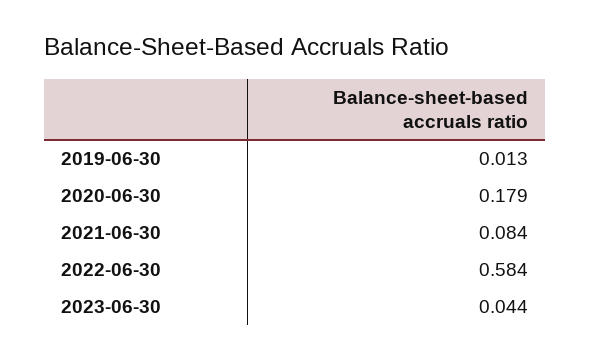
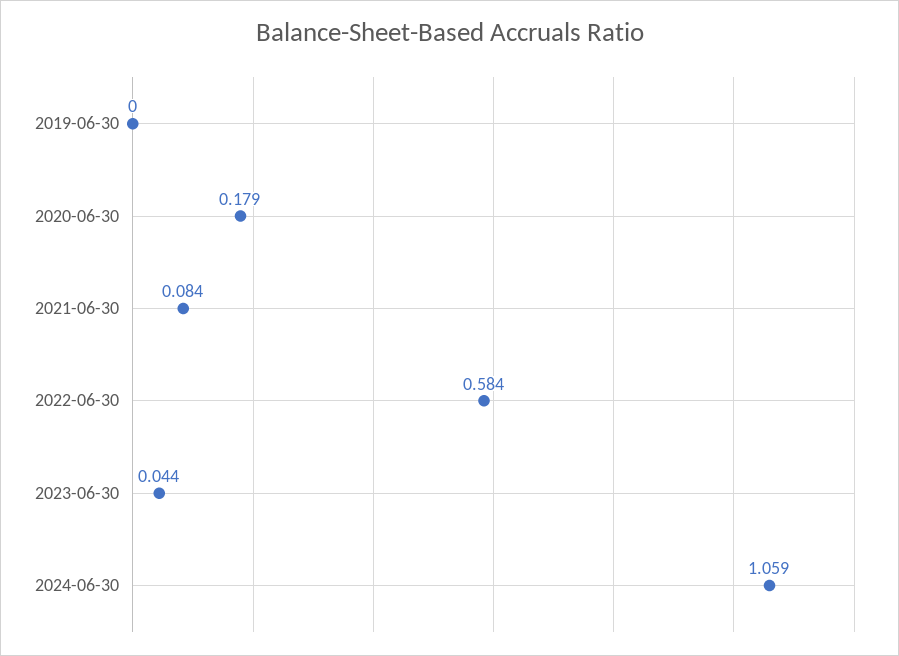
2019-06-30: 0.013 -> 0
2024-06-30: none -> 1.059

